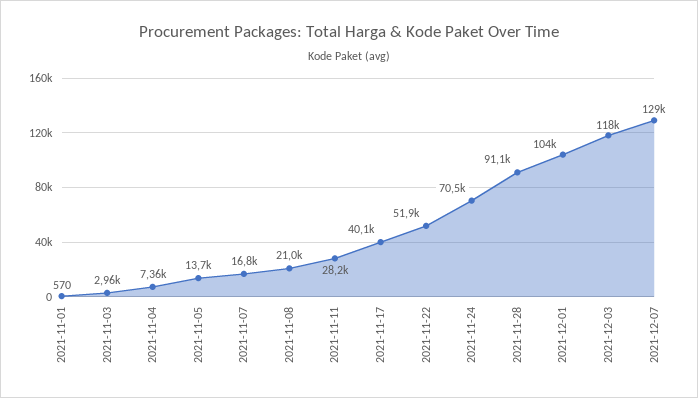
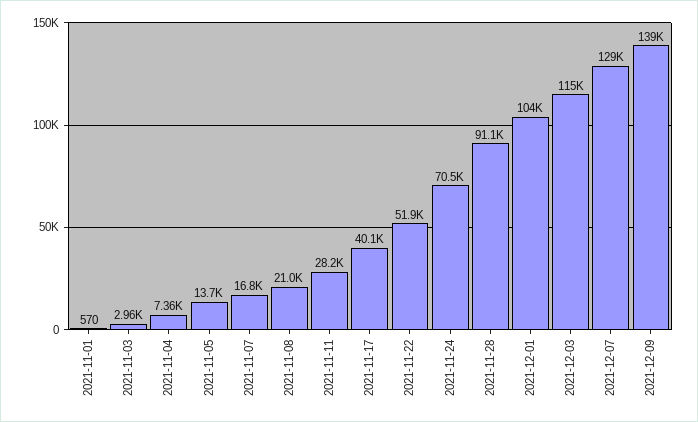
2021-12-03: 118000 -> 115000
2021-12-09: none -> 139000

